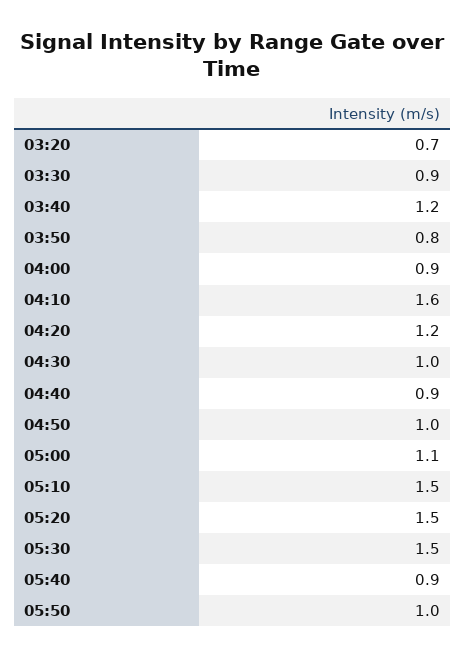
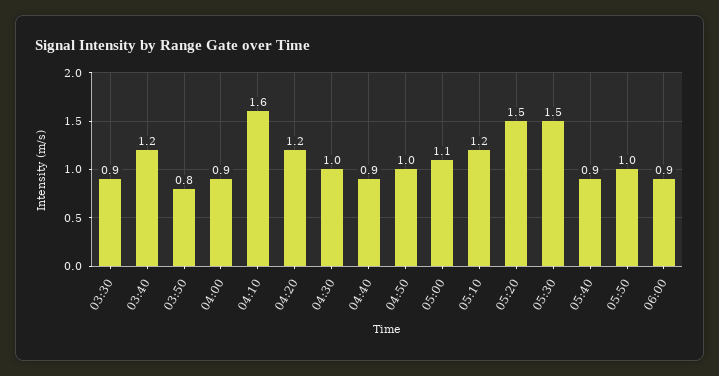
03:20: 0.7 -> none
05:10: 1.5 -> 1.2
06:00: none -> 0.9

